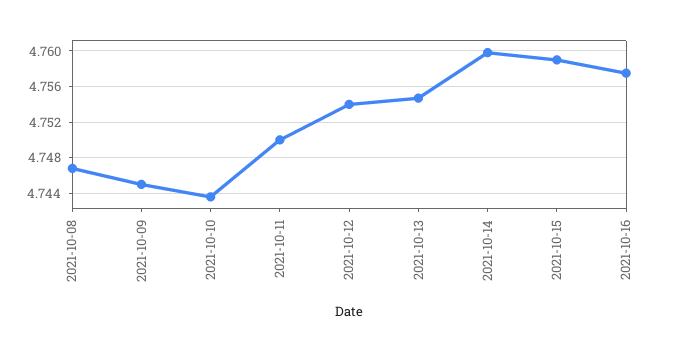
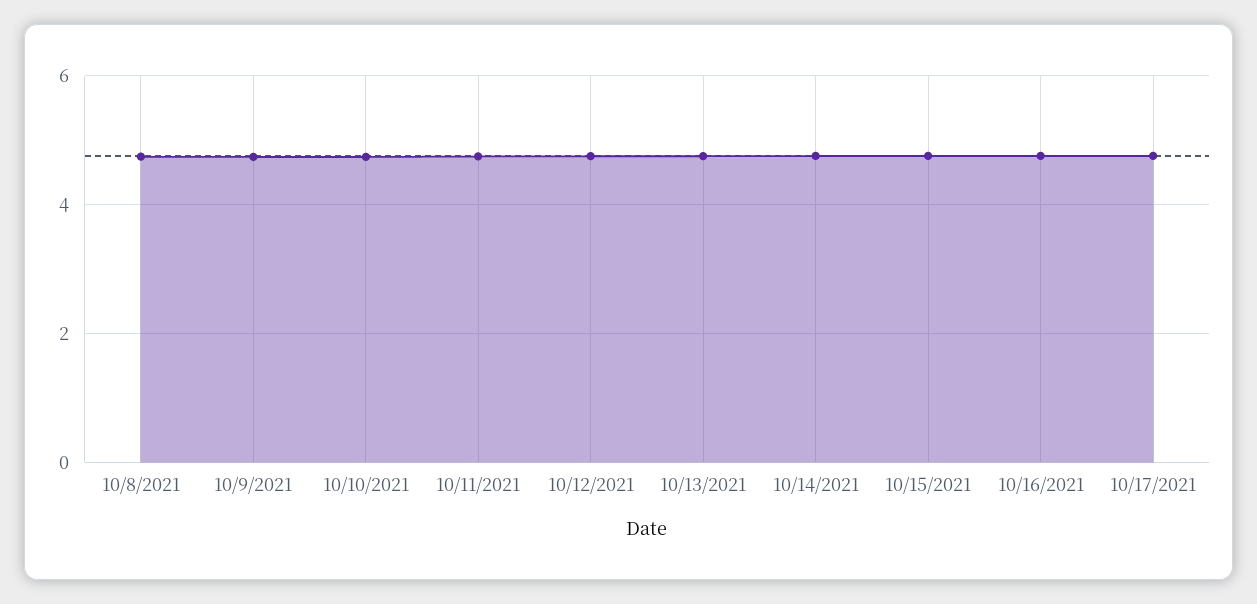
10/17/2021: none -> 4.8

